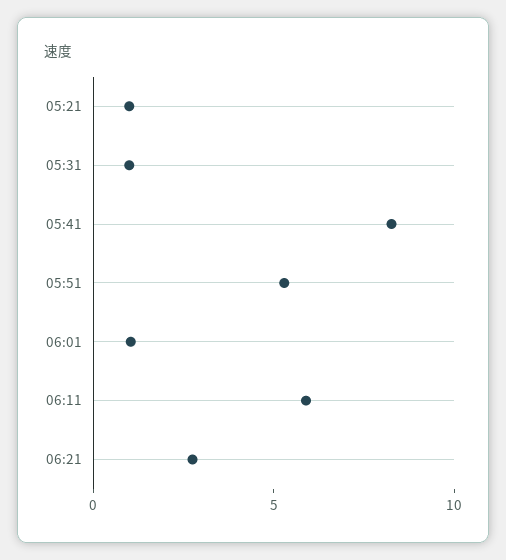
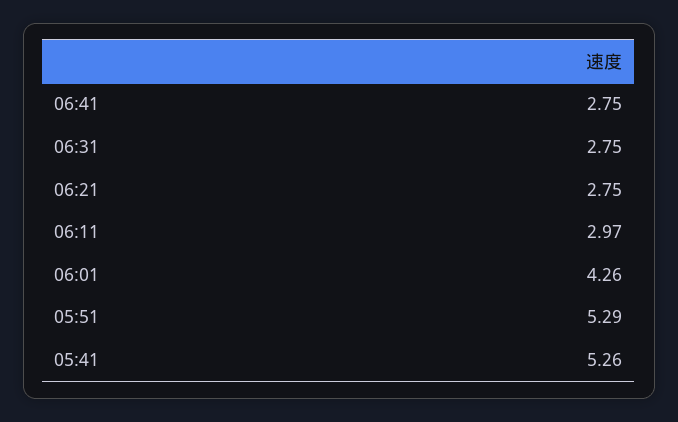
05:21: 1 -> none
05:31: 1 -> none
05:41: 8 -> 5.26
06:01: 1 -> 4.26
06:11: 6 -> 2.97
06:41: none -> 2.75
06:31: none -> 2.75

